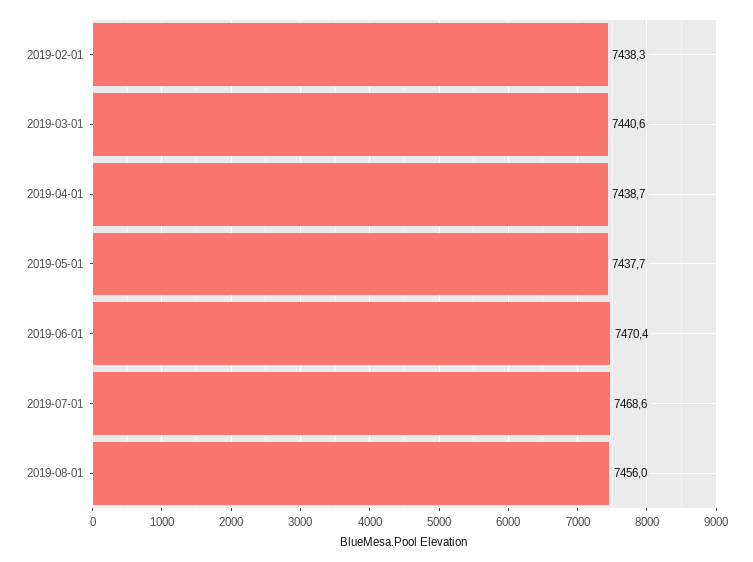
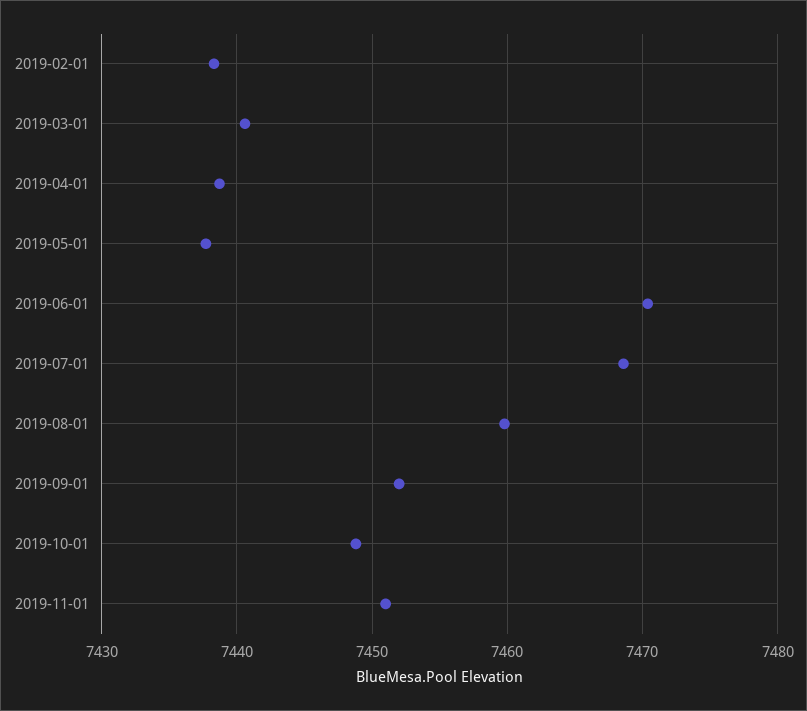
2019-08-01: 7456 -> 7460
2019-09-01: none -> 7452
2019-10-01: none -> 7449
2019-11-01: none -> 7451

